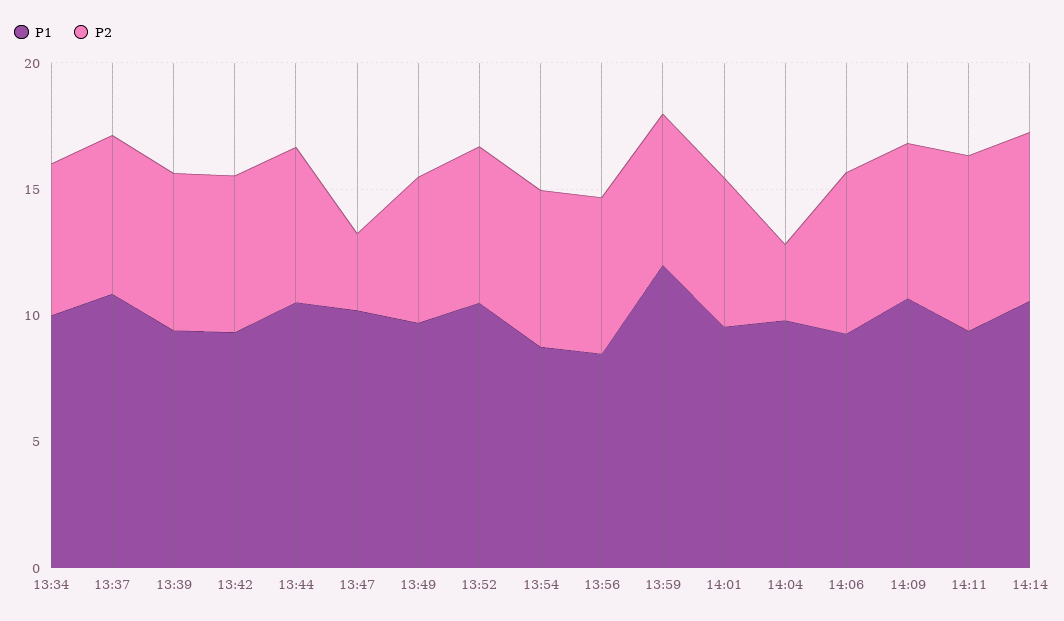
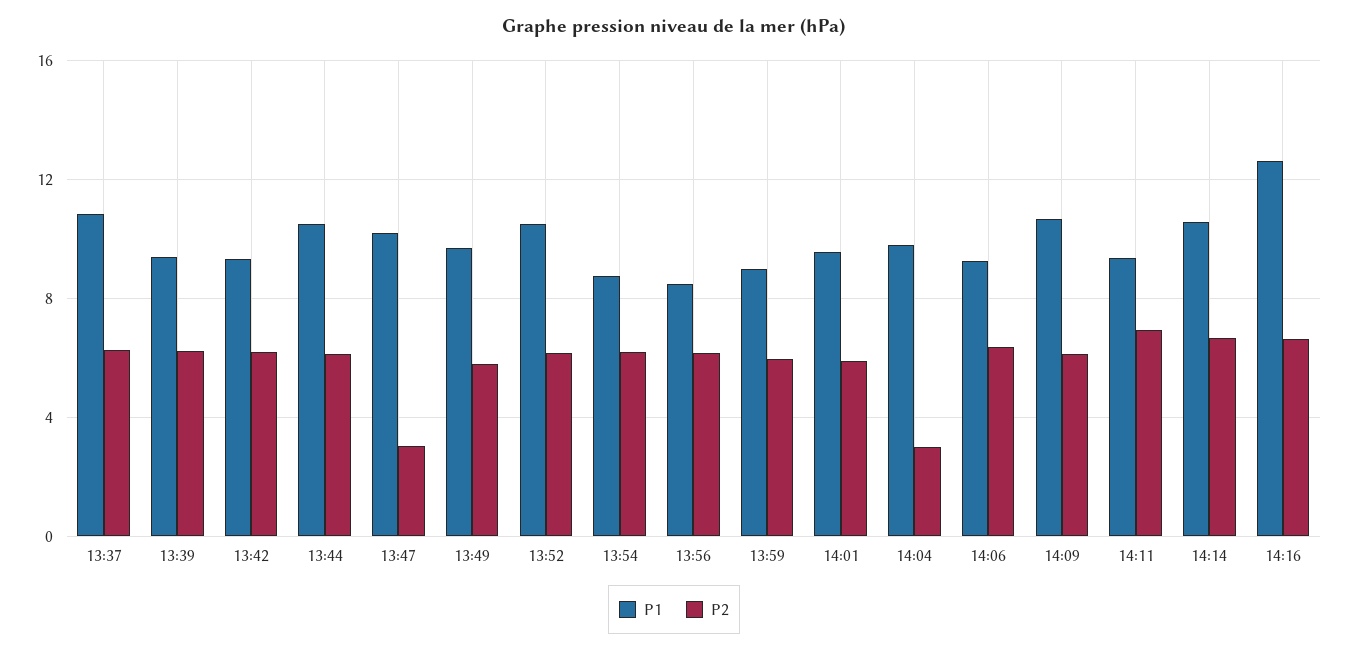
P1, 13:34: 10 -> none
P2, 13:34: 6 -> none
P1, 13:59: 12 -> 9
P1, 14:16: none -> 12.5
P2, 14:16: none -> 6.5

